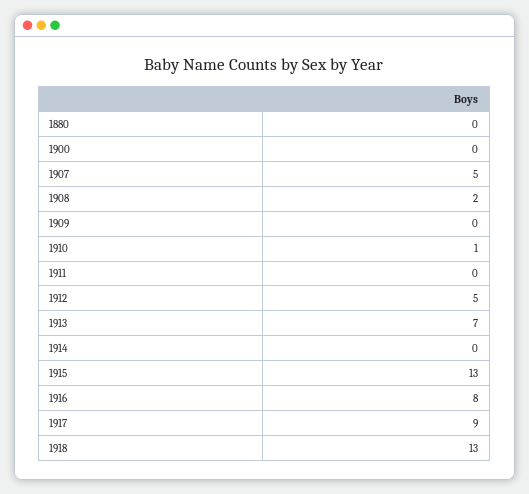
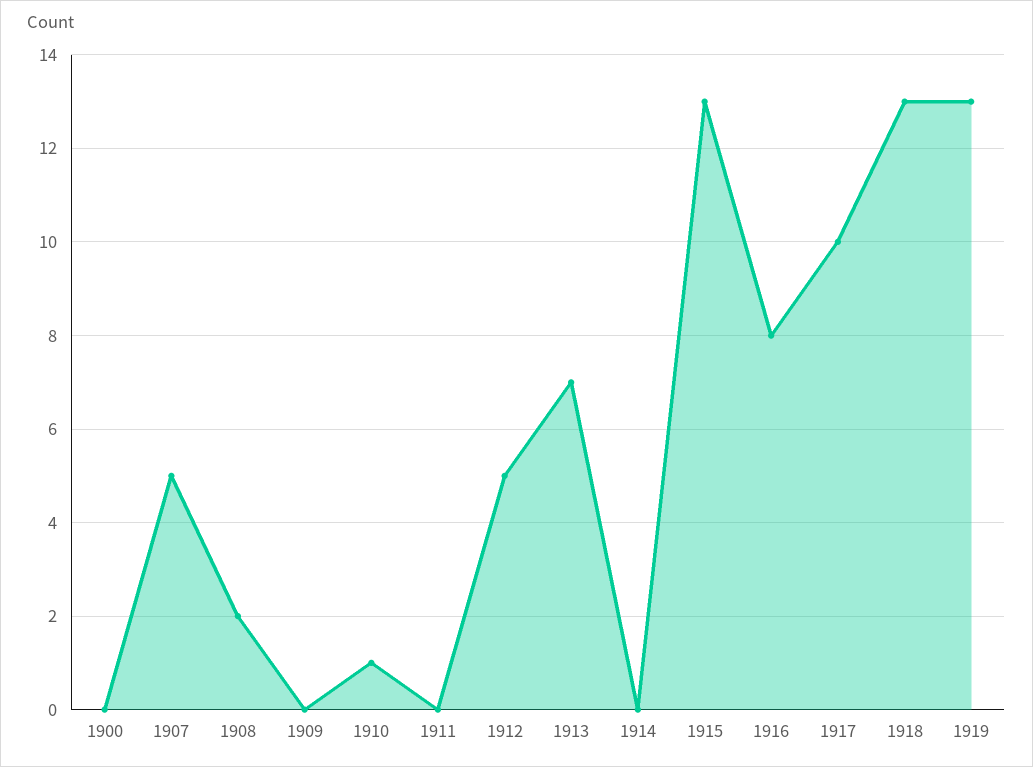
1880: 0 -> none
1917: 9 -> 10
1919: none -> 13

